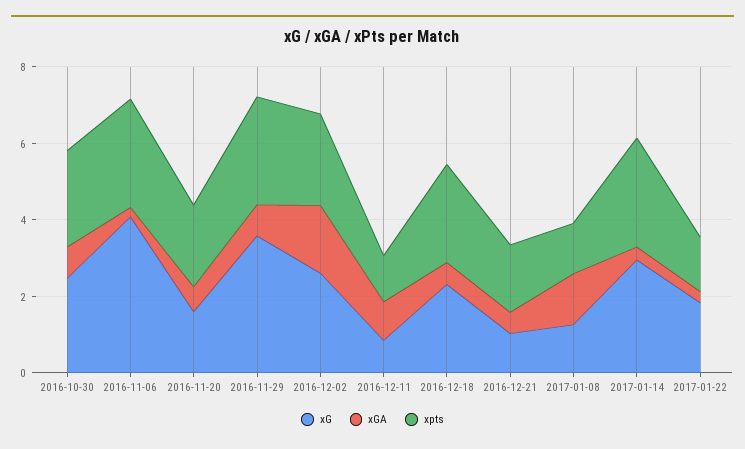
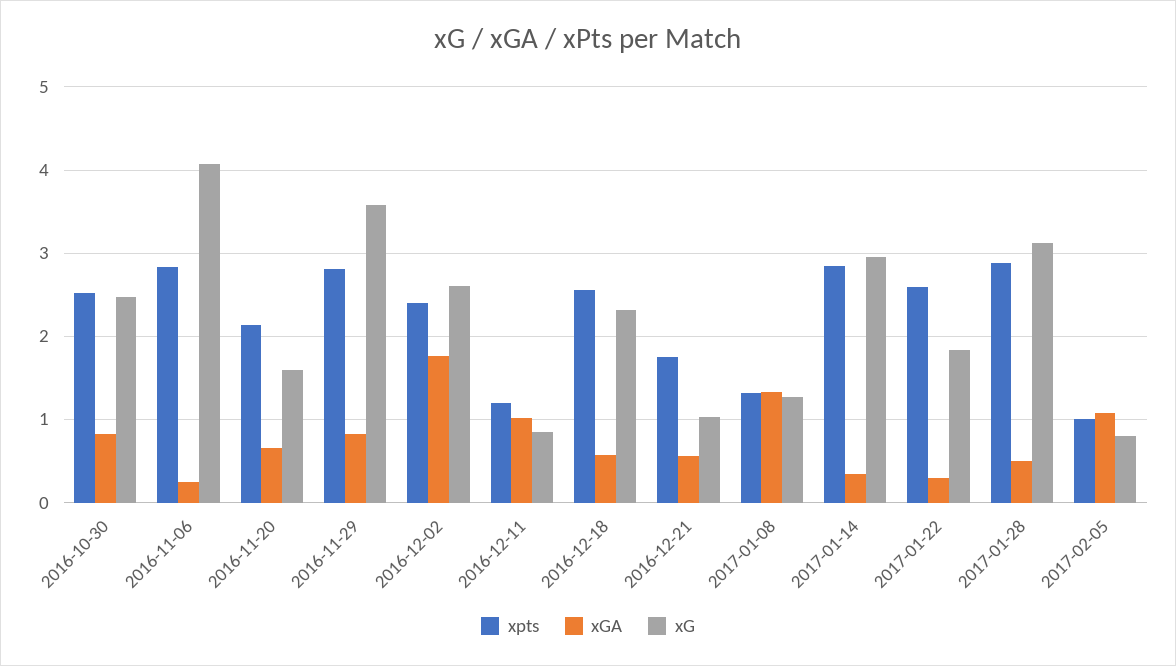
xpts, 2017-01-22: 1.5 -> 2.6
xpts, 2017-01-28: none -> 2.9
xGA, 2017-01-28: none -> 0.5
xG, 2017-01-28: none -> 3.1
xpts, 2017-02-05: none -> 1
xGA, 2017-02-05: none -> 1.1
xG, 2017-02-05: none -> 0.8

